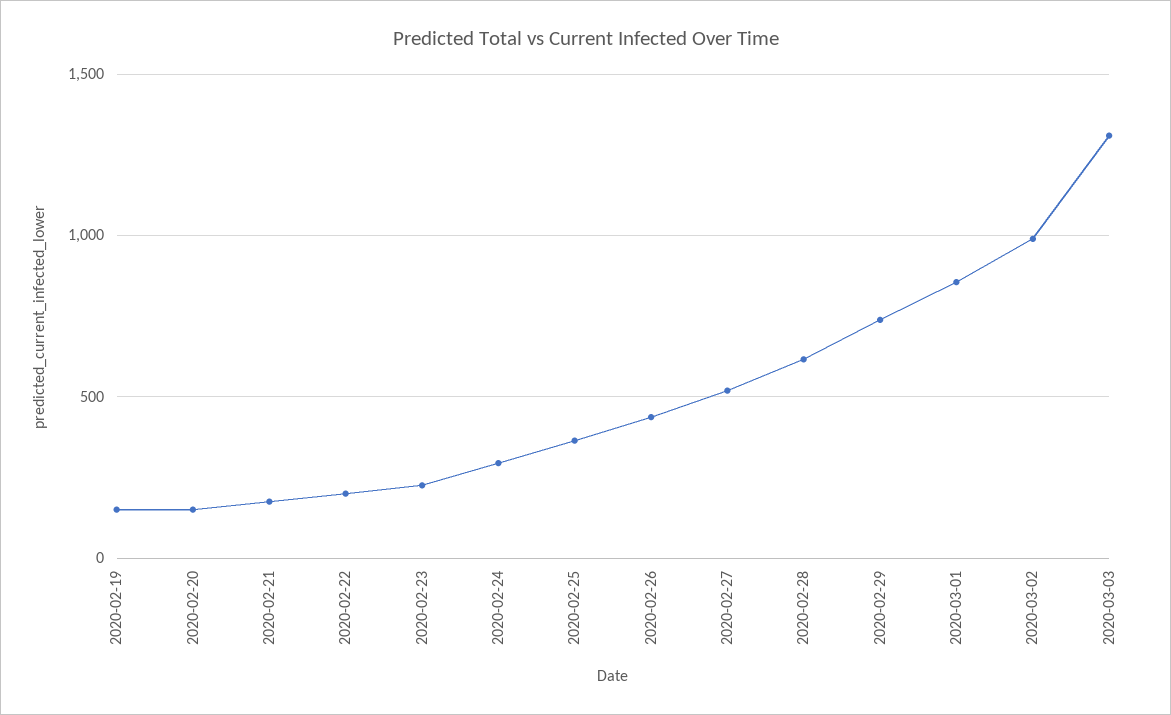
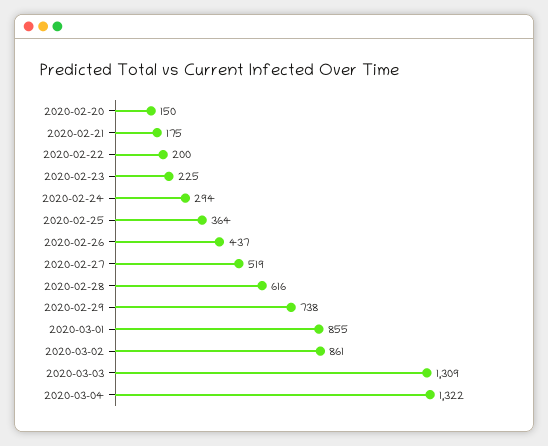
2020-02-19: 150 -> none
2020-03-02: 1000 -> 861
2020-03-04: none -> 1322

